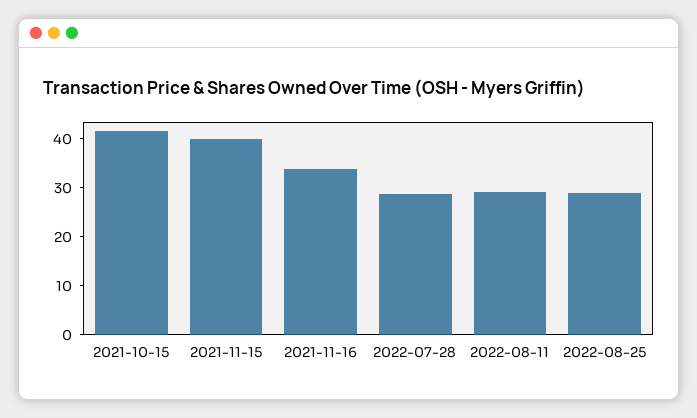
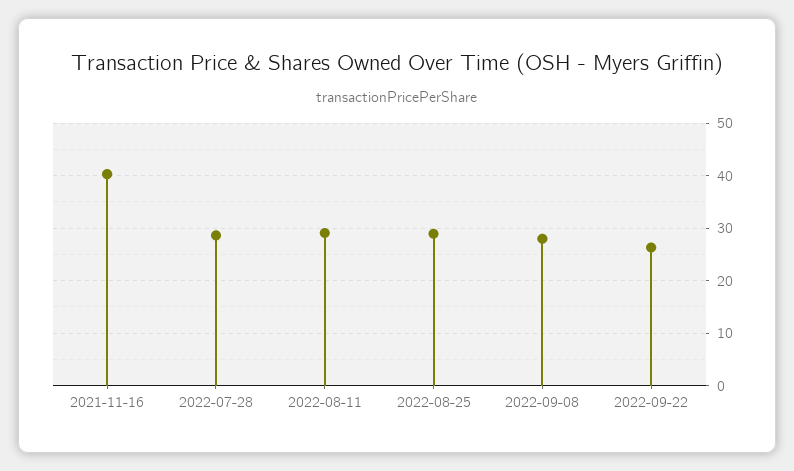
2021-10-15: 42 -> none
2021-11-15: 40 -> none
2021-11-16: 34 -> 40
2022-09-08: none -> 28
2022-09-22: none -> 26

